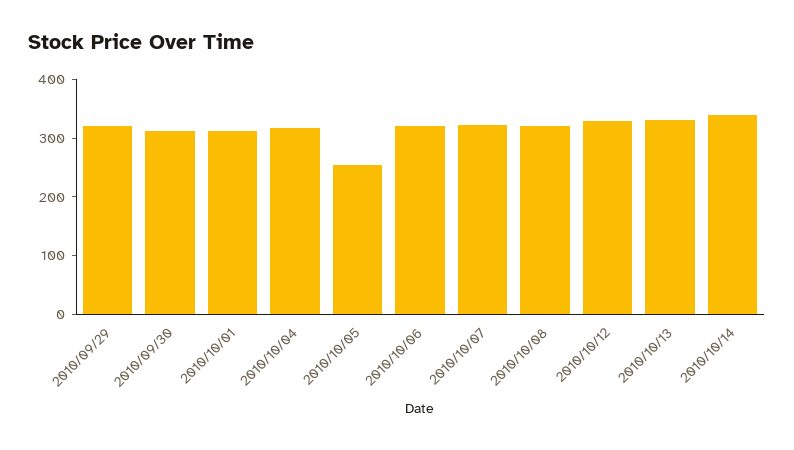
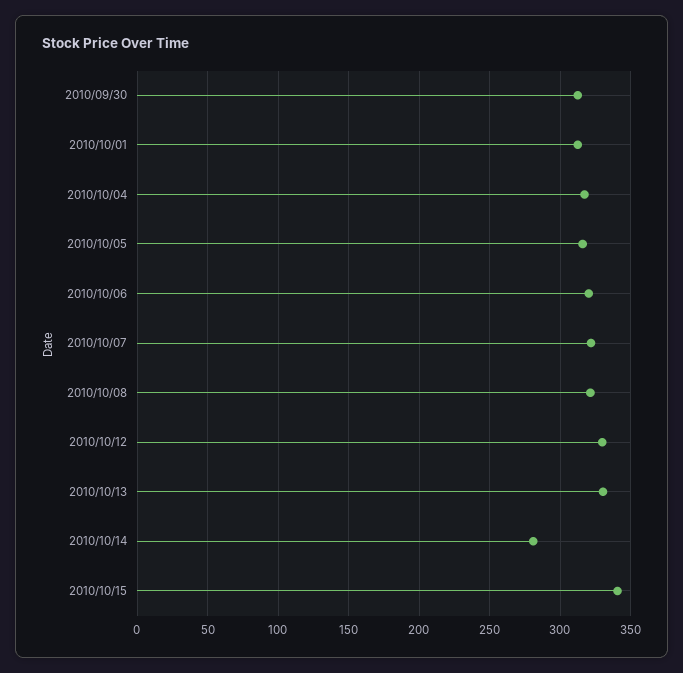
2010/09/29: 320 -> none
2010/10/05: 260 -> 315
2010/10/14: 340 -> 280
2010/10/15: none -> 340

